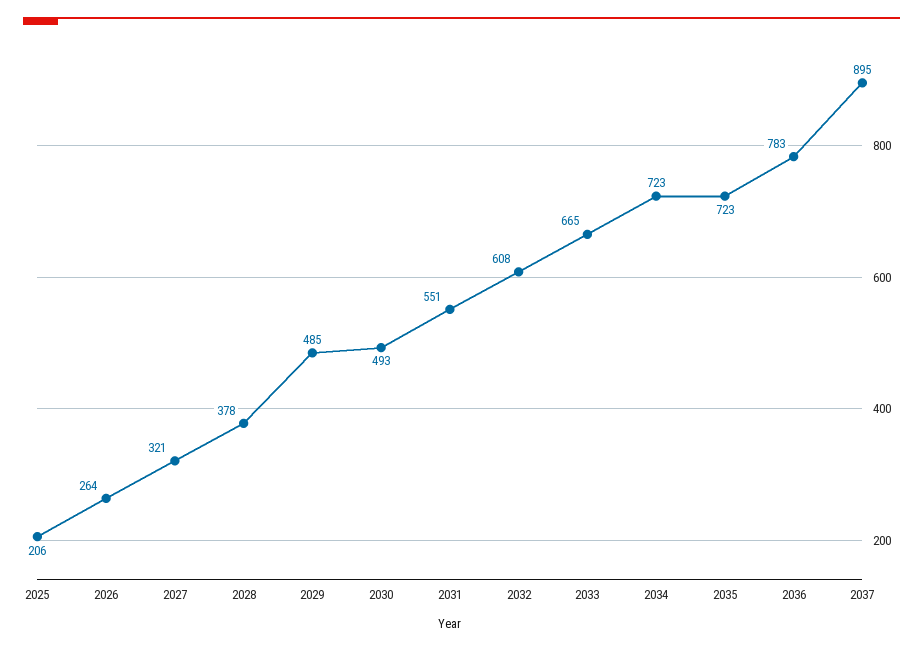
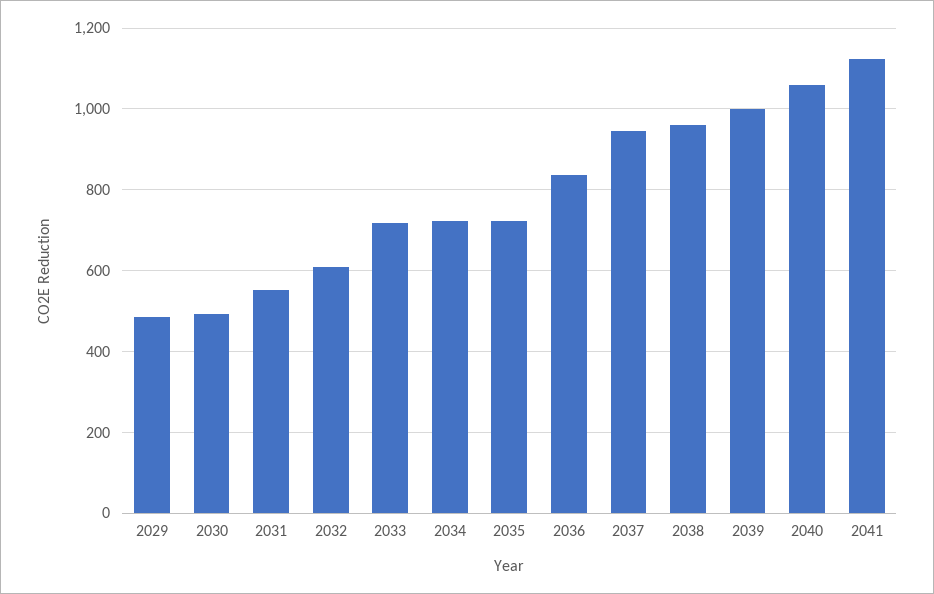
2025: 206 -> none
2026: 264 -> none
2027: 321 -> none
2028: 378 -> none
2033: 665 -> 720
2036: 783 -> 840
2037: 895 -> 940
2038: none -> 960
2039: none -> 1000
2040: none -> 1060
2041: none -> 1120

